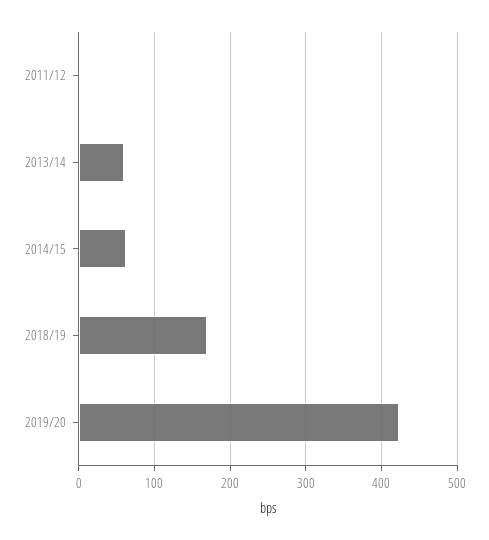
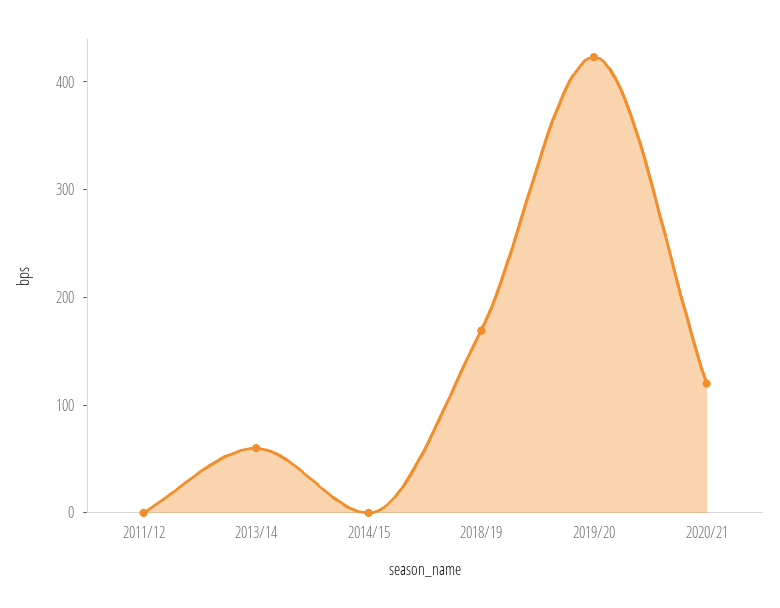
2014/15: 60 -> 0
2020/21: none -> 120

